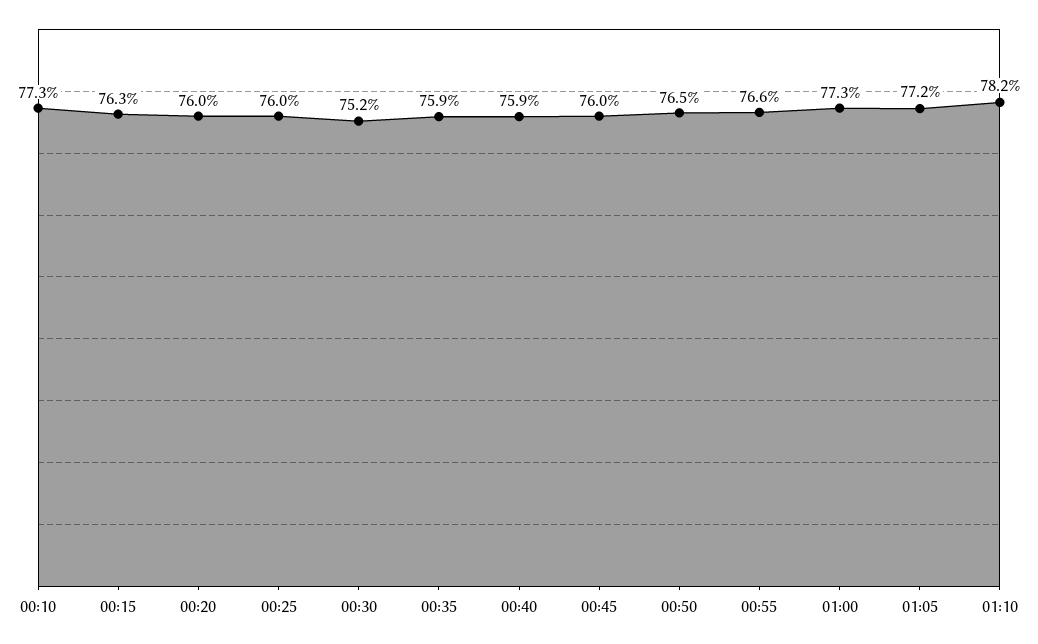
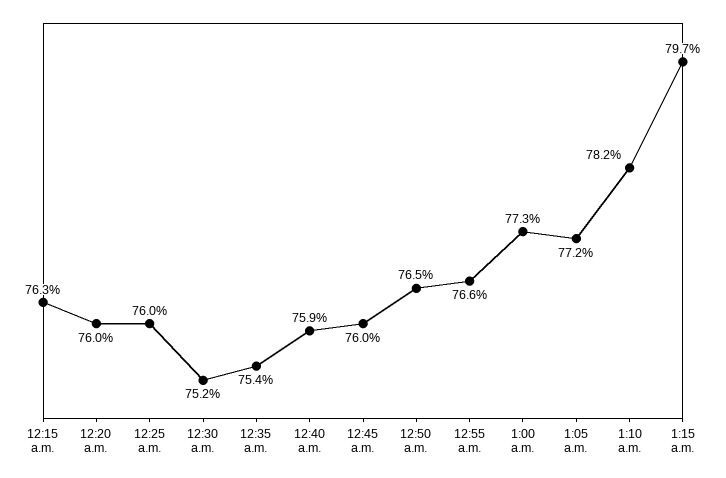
00:10: 77.3 -> none
00:35: 75.9 -> 75.4
1:15 a.m.: none -> 79.7

